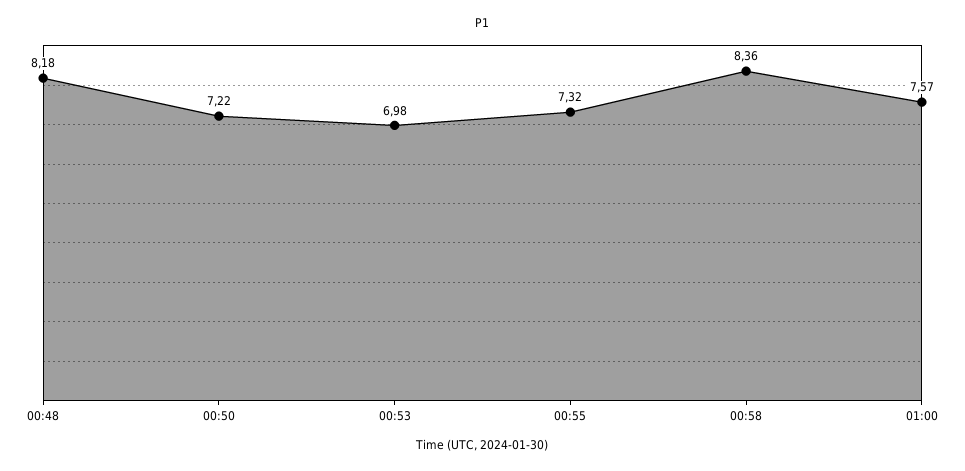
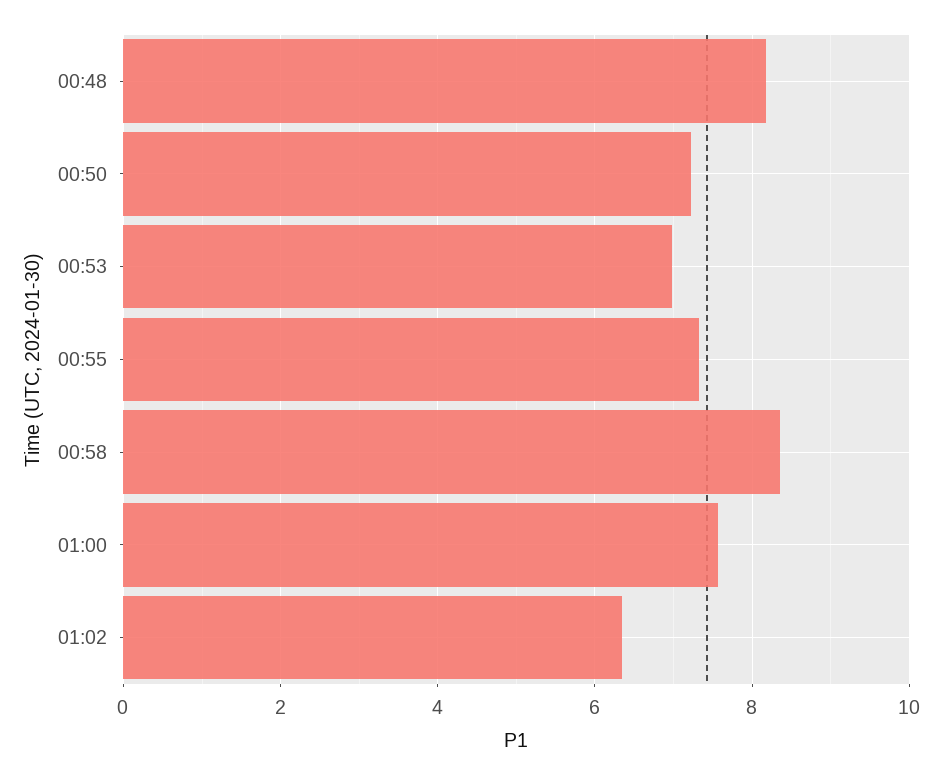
01:02: none -> 6.4

